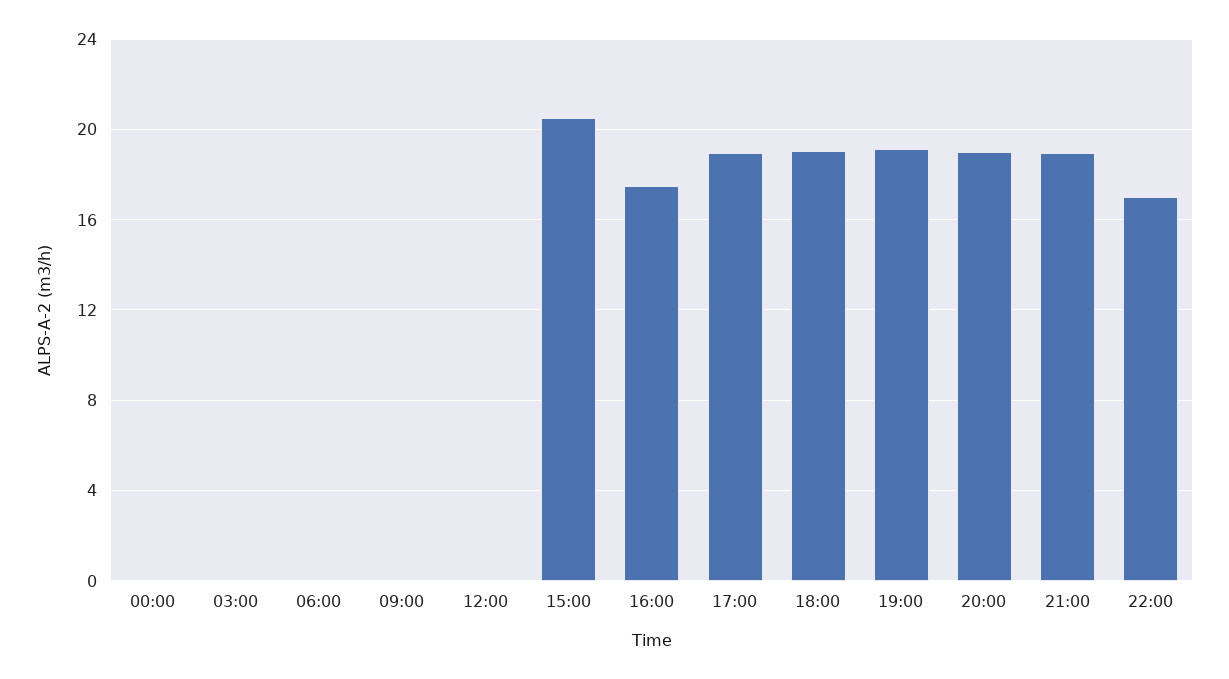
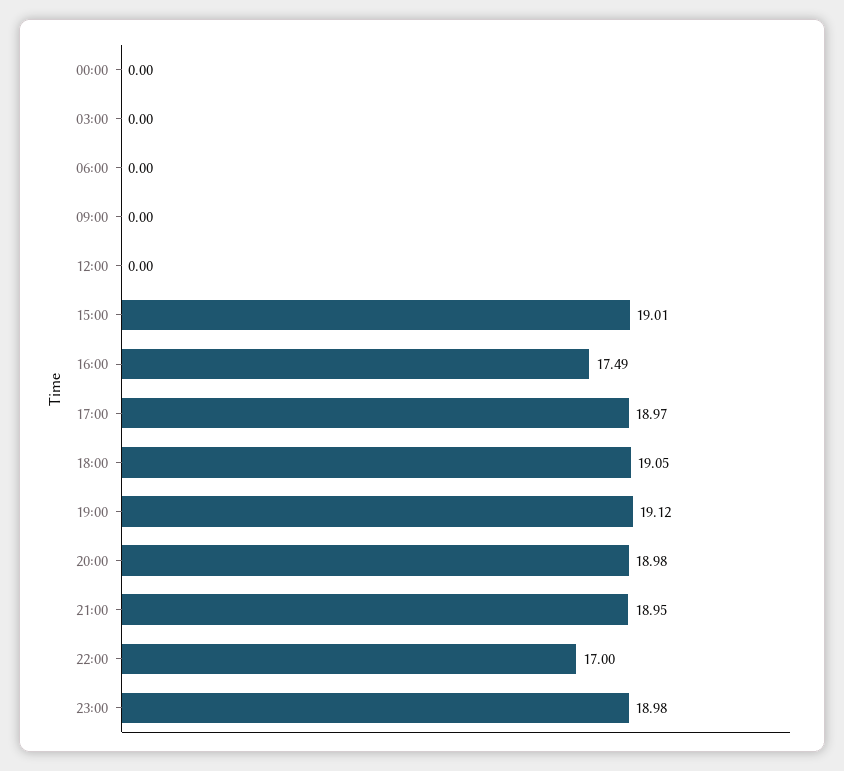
15:00: 20.5 -> 19.01
23:00: none -> 18.98

